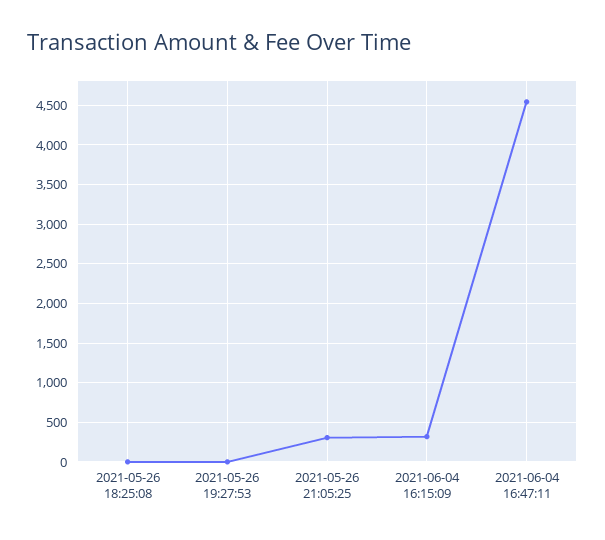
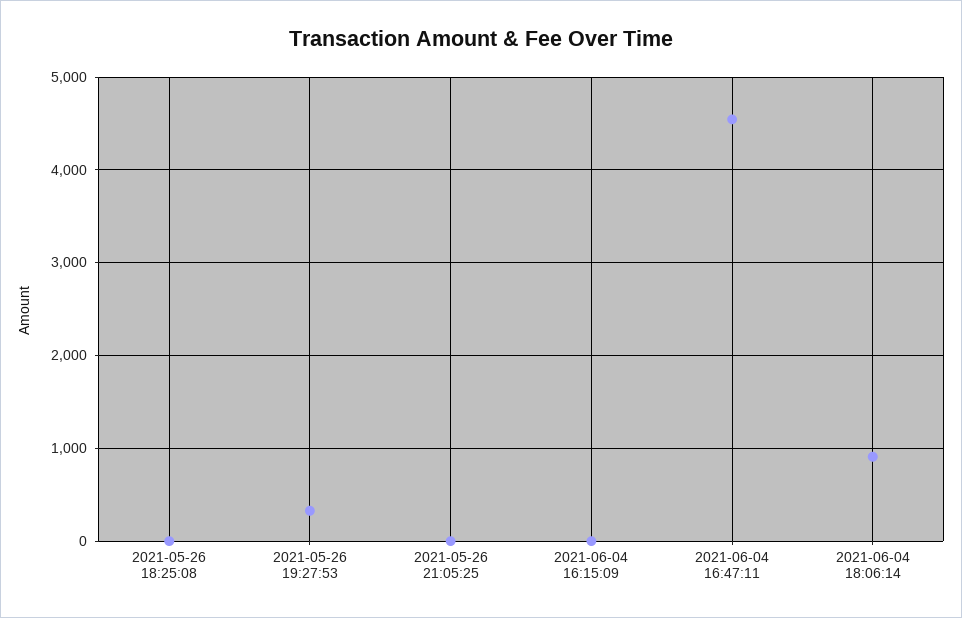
2021-05-26 19:27:53: 0 -> 300
2021-05-26 21:05:25: 300 -> 0
2021-06-04 16:15:09: 300 -> 0
2021-06-04 18:06:14: none -> 900

